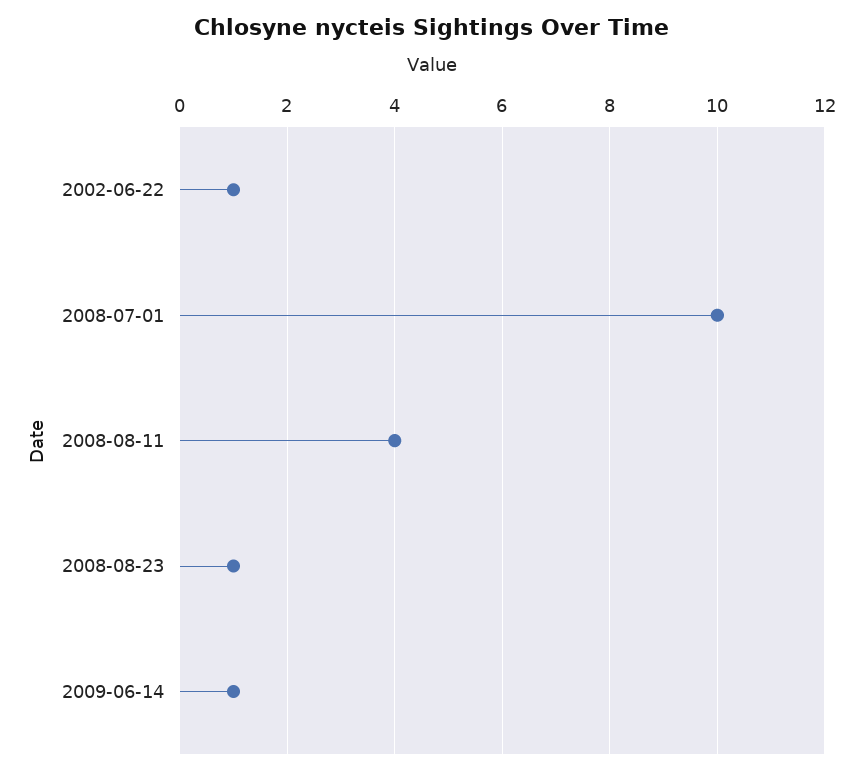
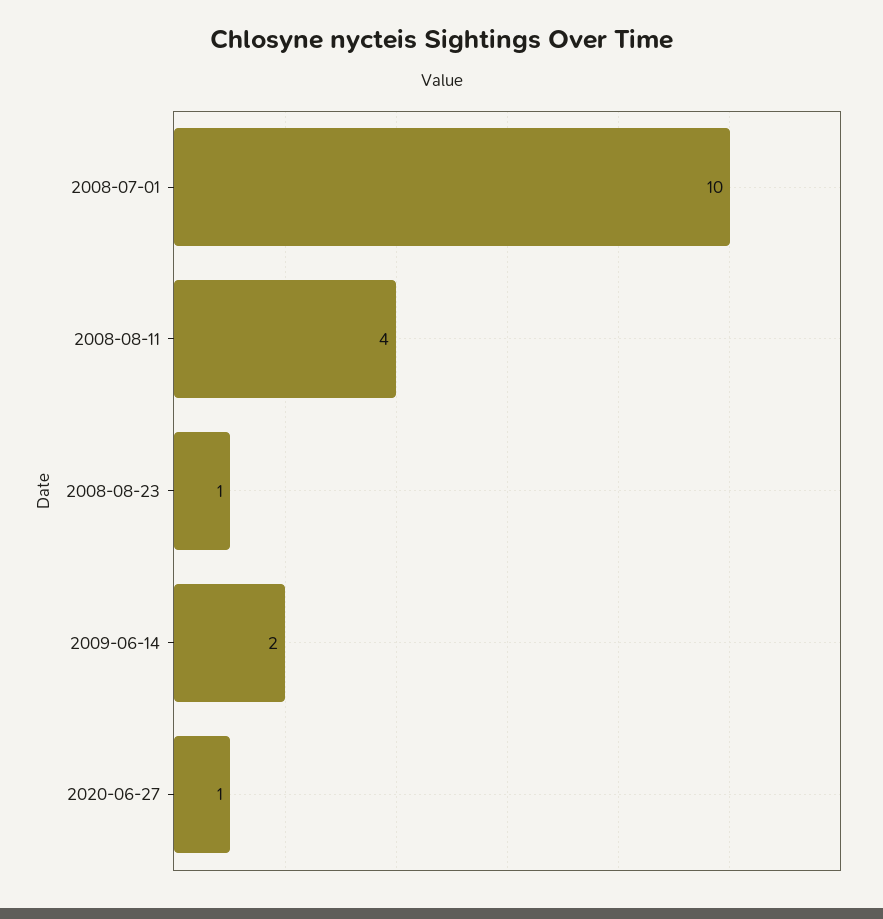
2002-06-22: 1 -> none
2009-06-14: 1 -> 2
2020-06-27: none -> 1

